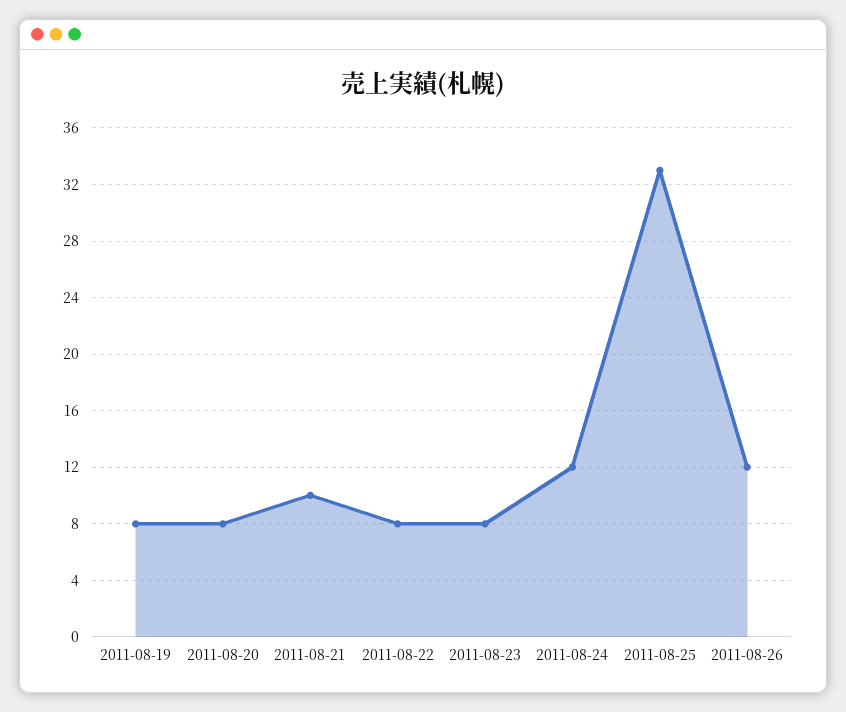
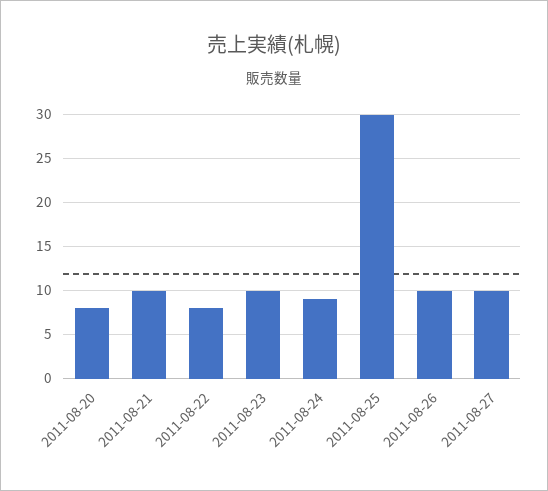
2011-08-19: 8 -> none
2011-08-23: 8 -> 10
2011-08-24: 12 -> 9
2011-08-25: 33 -> 30
2011-08-26: 12 -> 10
2011-08-27: none -> 10

